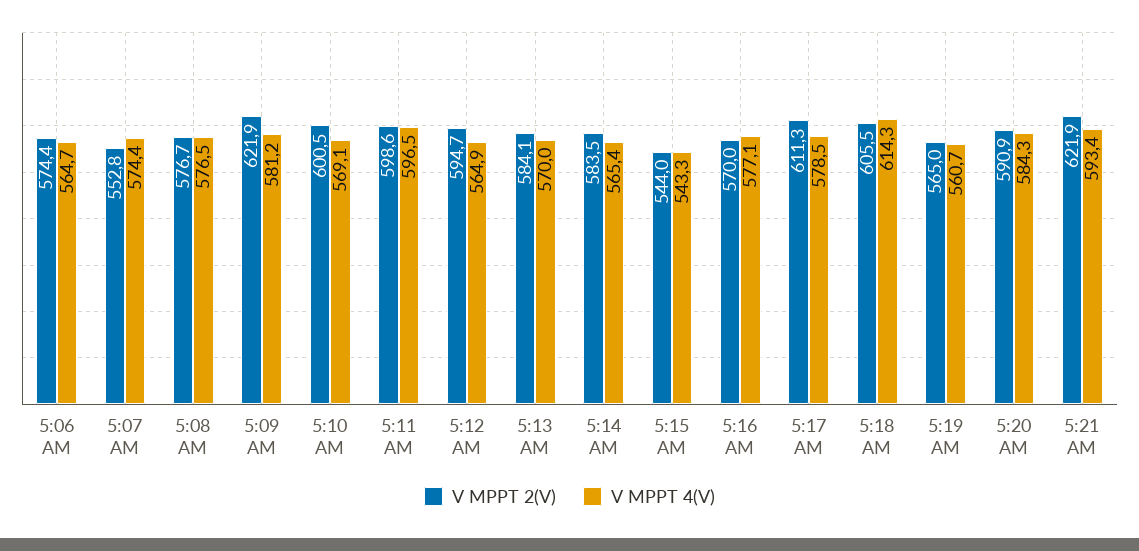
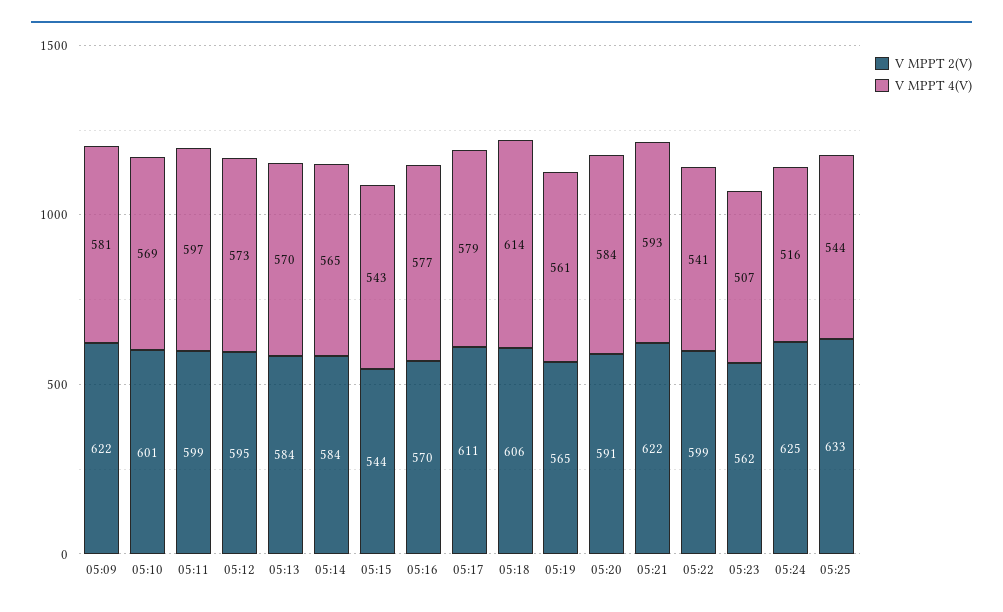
V MPPT 2(V), 5:06 AM: 574.4 -> none
V MPPT 4(V), 5:06 AM: 564.7 -> none
V MPPT 2(V), 5:07 AM: 552.8 -> none
V MPPT 4(V), 5:07 AM: 574.4 -> none
V MPPT 2(V), 5:08 AM: 576.7 -> none
V MPPT 4(V), 5:08 AM: 576.5 -> none
V MPPT 4(V), 5:12 AM: 564.9 -> 573
V MPPT 2(V), 05:22: none -> 599
V MPPT 4(V), 05:22: none -> 541
V MPPT 2(V), 05:23: none -> 562
V MPPT 4(V), 05:23: none -> 507
V MPPT 2(V), 05:24: none -> 625
V MPPT 4(V), 05:24: none -> 516
V MPPT 2(V), 05:25: none -> 633
V MPPT 4(V), 05:25: none -> 544

